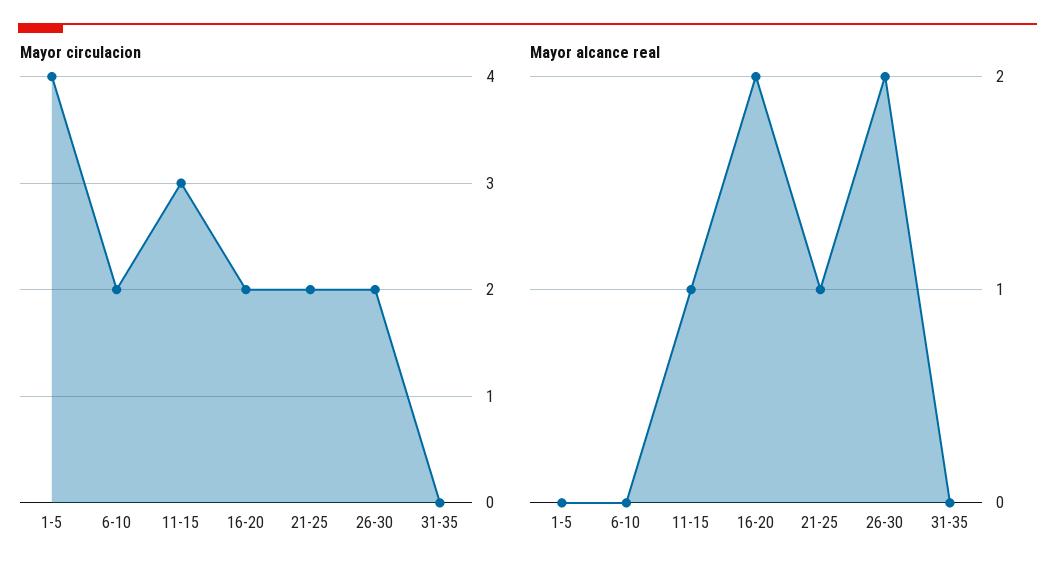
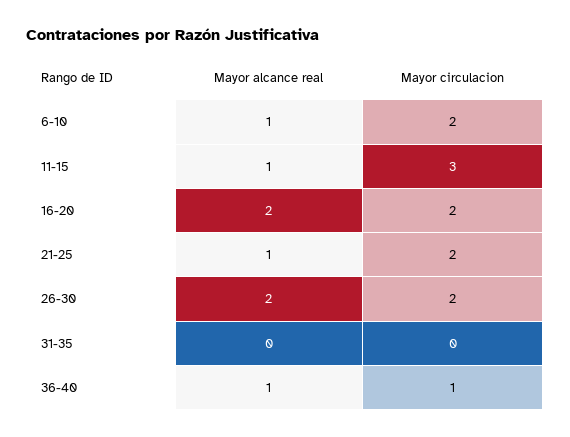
Mayor circulacion, 1-5: 4 -> none
Mayor alcance real, 1-5: 0 -> none
Mayor alcance real, 6-10: 0 -> 1
Mayor alcance real, 36-40: none -> 1
Mayor circulacion, 36-40: none -> 1

